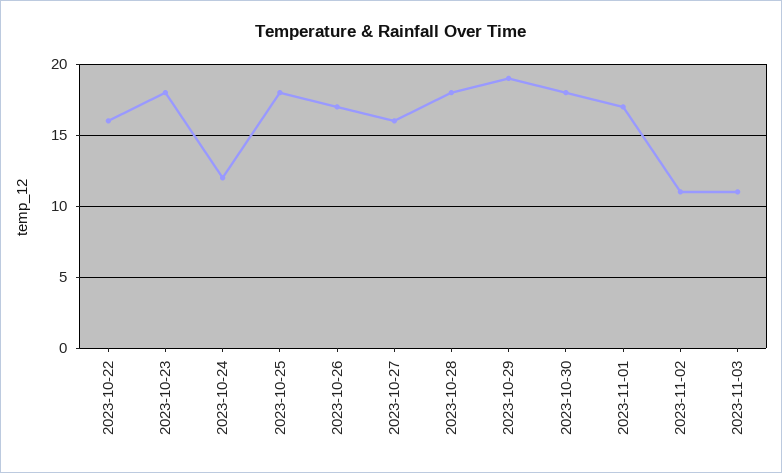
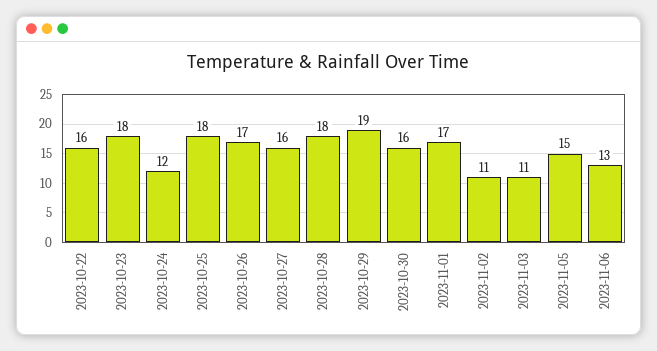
2023-10-30: 18 -> 16
2023-11-05: none -> 15
2023-11-06: none -> 13

